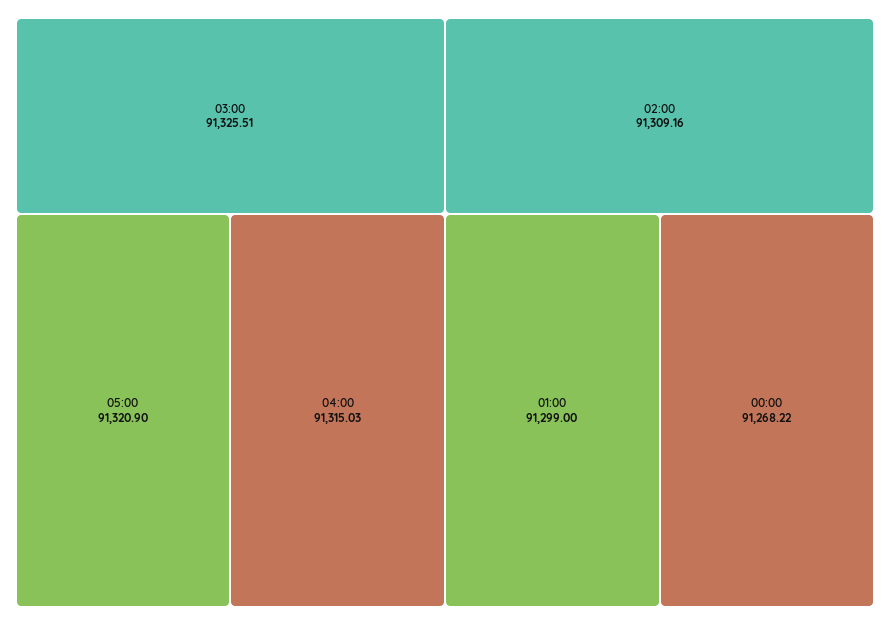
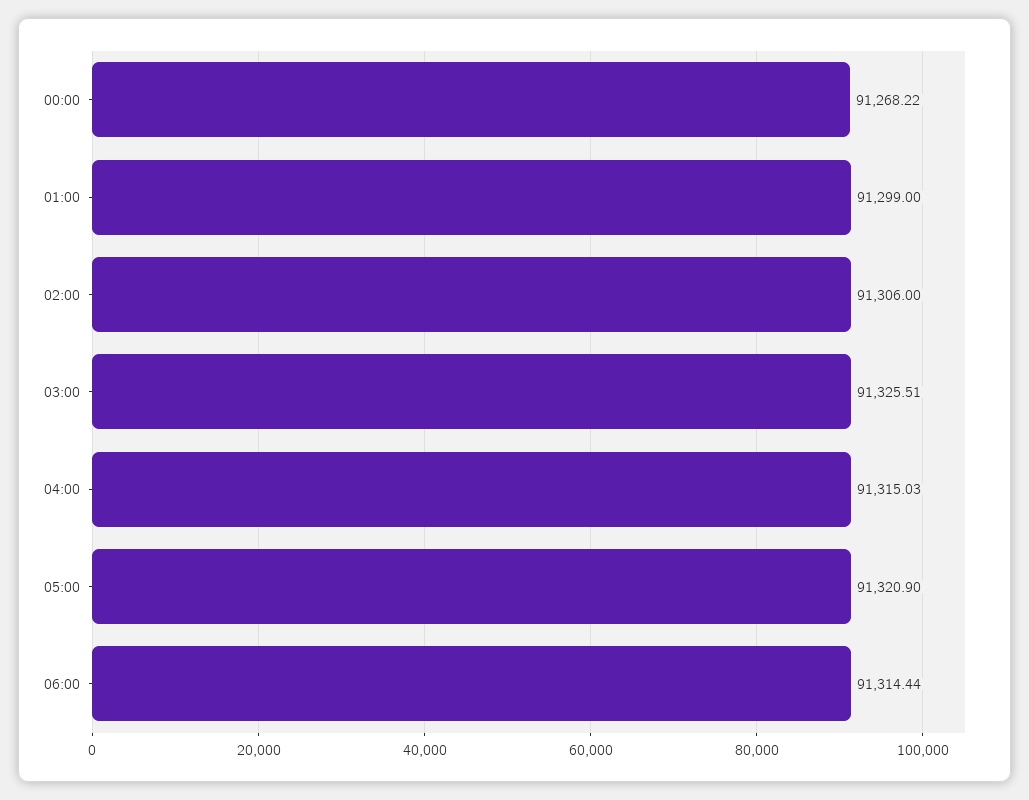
02:00: 91309.16 -> 91306
06:00: none -> 91314.44

